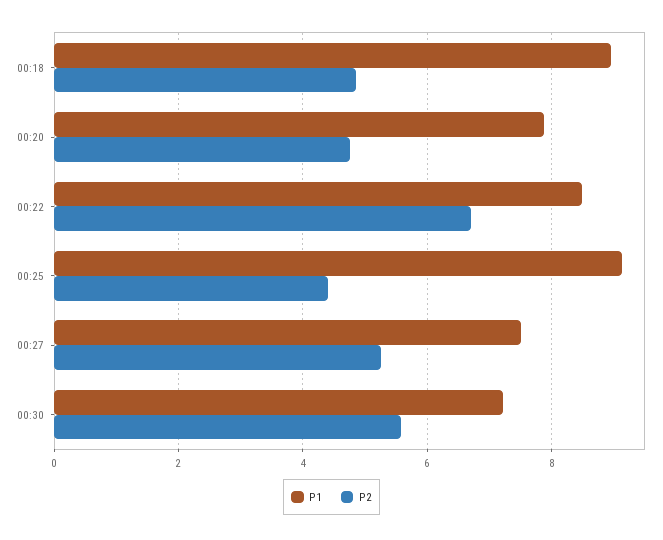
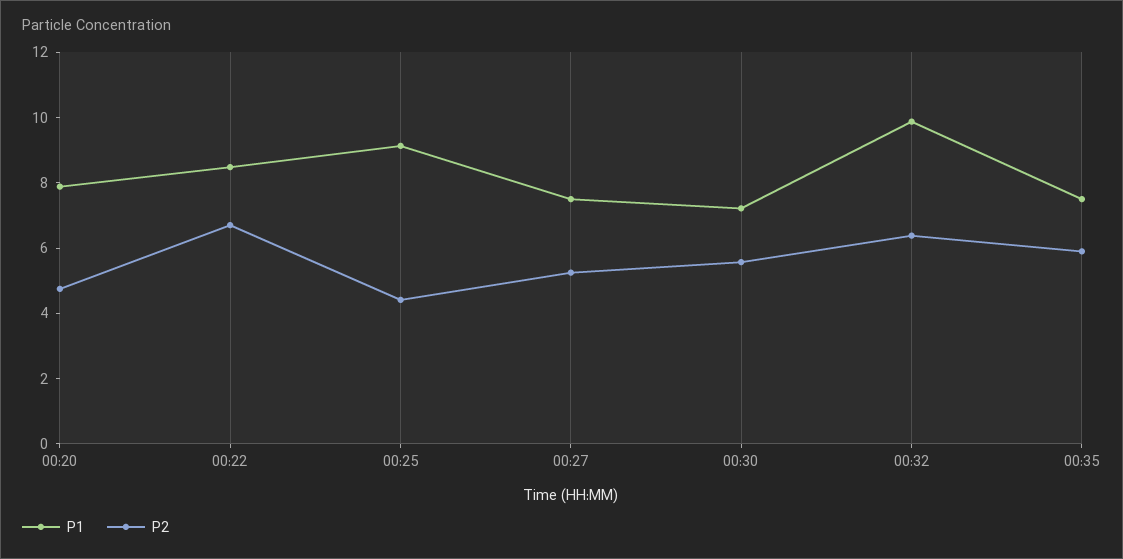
P1, 00:18: 9 -> none
P2, 00:18: 4.8 -> none
P1, 00:32: none -> 10
P2, 00:32: none -> 6.5
P1, 00:35: none -> 7.5
P2, 00:35: none -> 6

